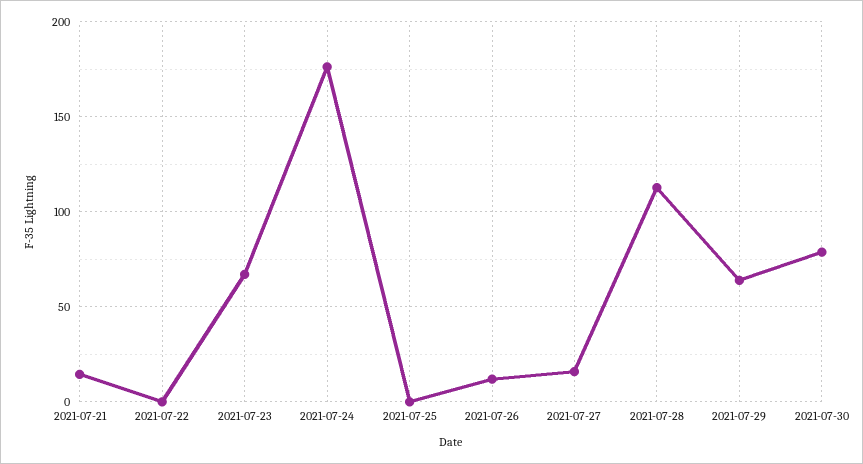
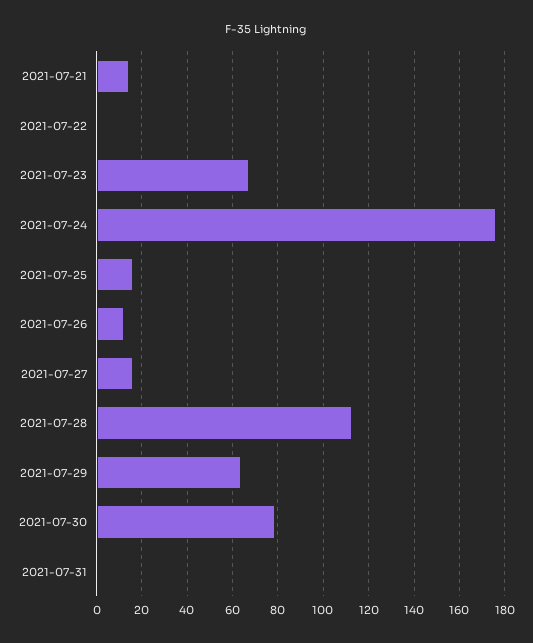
2021-07-25: 0 -> 15
2021-07-31: none -> 0

